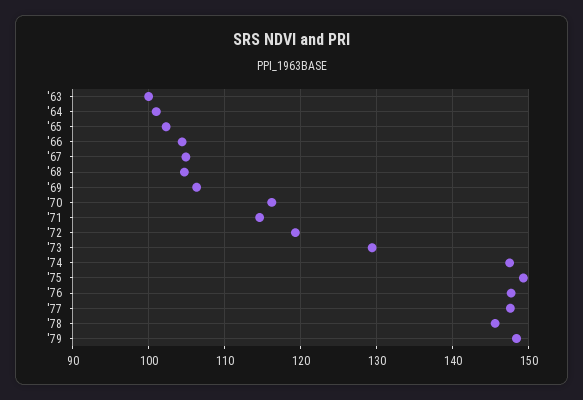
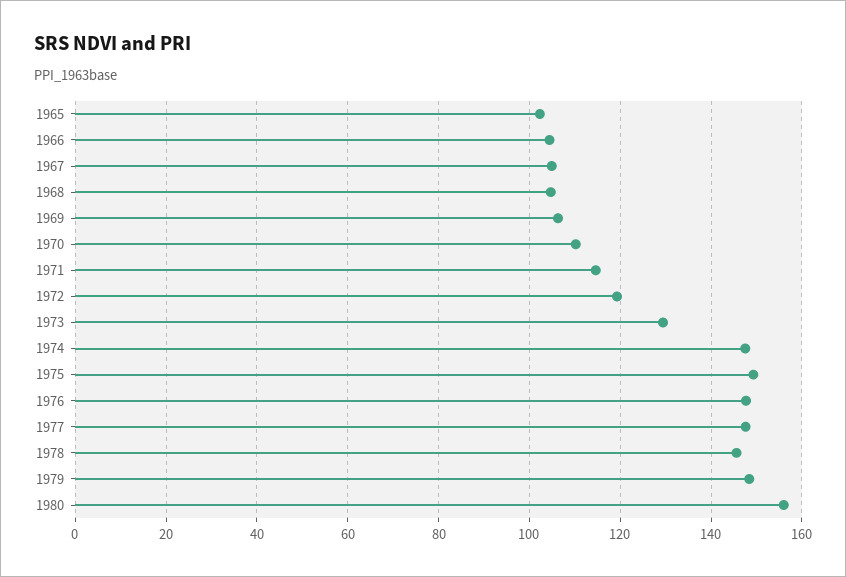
'63: 100 -> none
'64: 101 -> none
'70: 116 -> 110
1980: none -> 156

